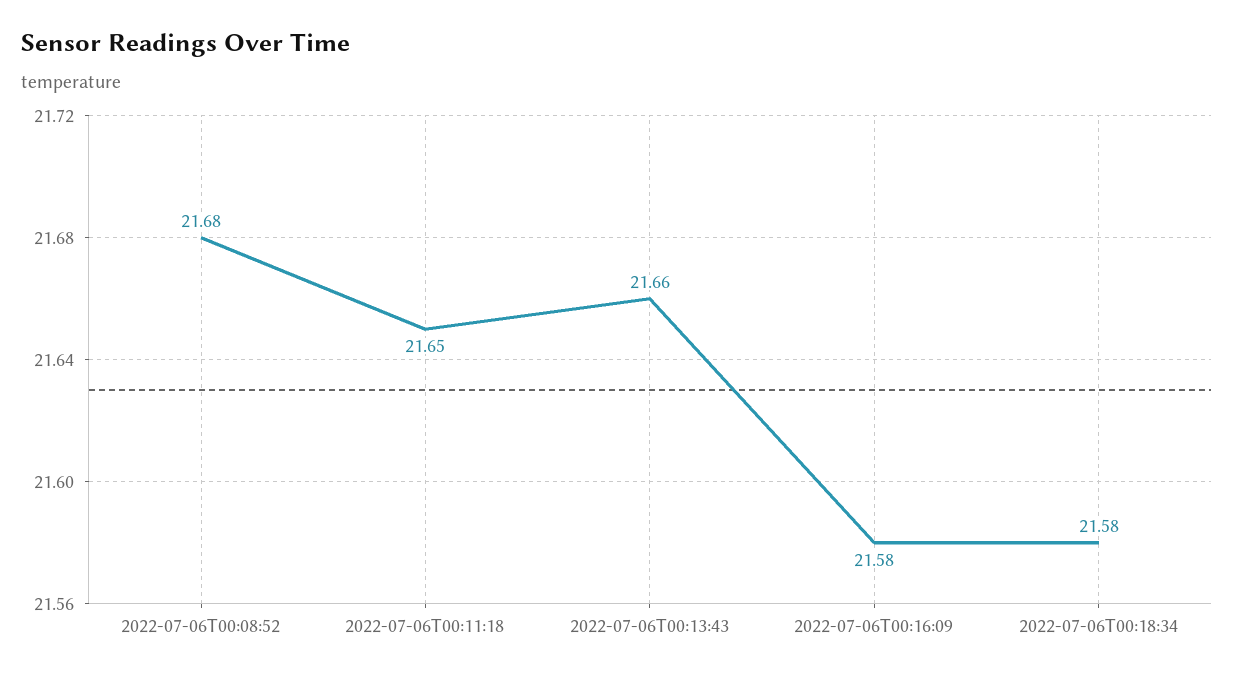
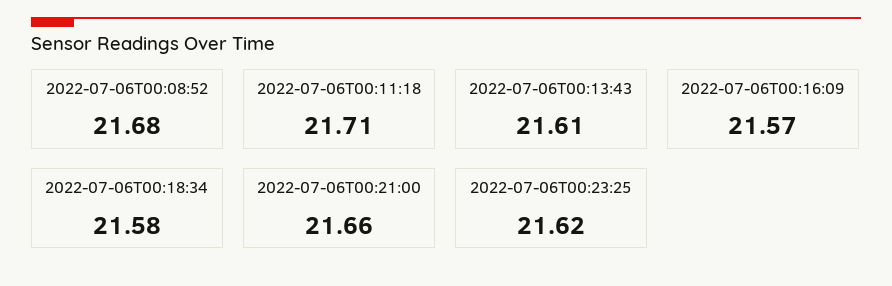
2022-07-06T00:11:18: 21.65 -> 21.71
2022-07-06T00:13:43: 21.66 -> 21.61
2022-07-06T00:16:09: 21.58 -> 21.57
2022-07-06T00:21:00: none -> 21.66
2022-07-06T00:23:25: none -> 21.62

